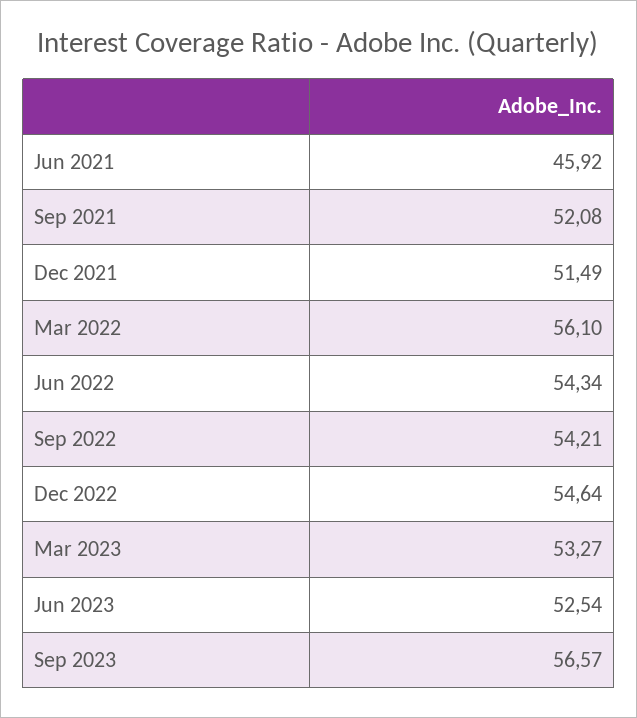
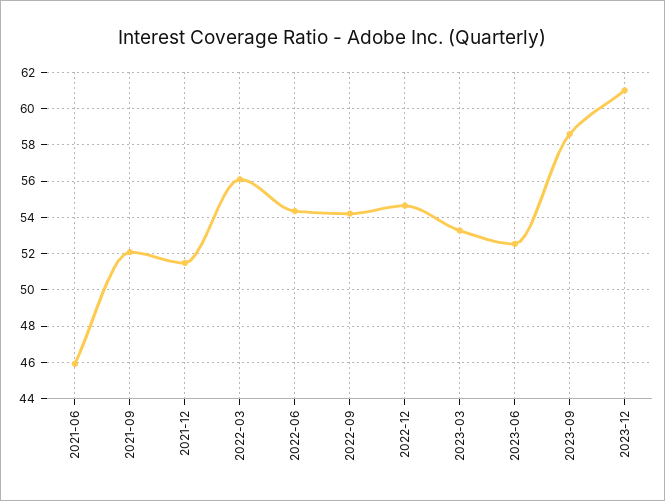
Sep 2023: 56.57 -> 58.5
2023-12: none -> 61

